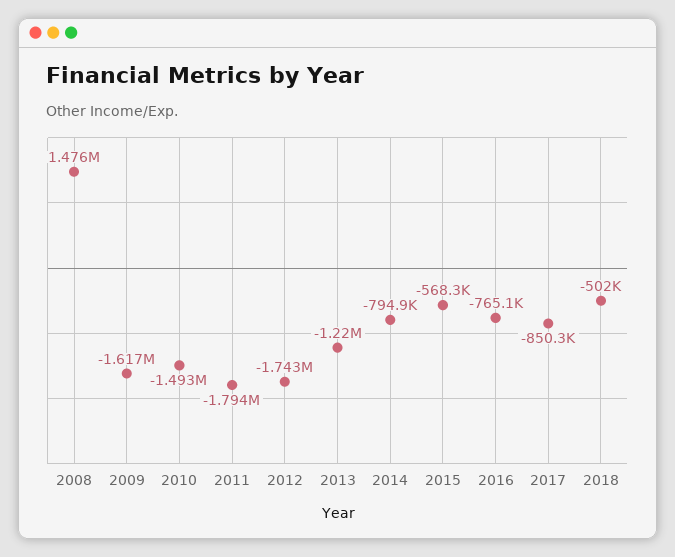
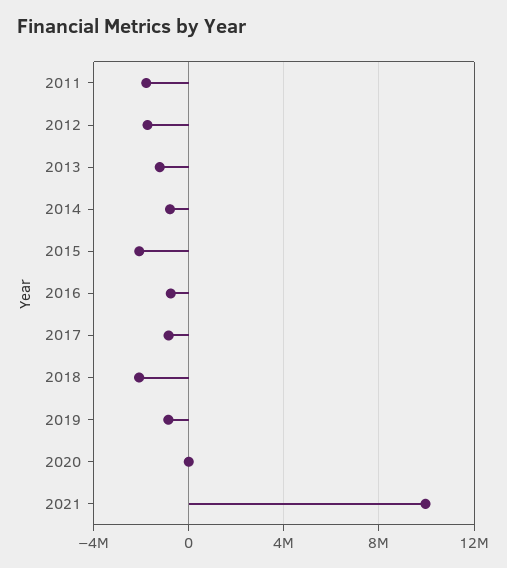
2008: 1476000 -> none
2009: -1617000 -> none
2010: -1493000 -> none
2015: -568300 -> -2000000
2018: -502000 -> -2000000
2019: none -> -1000000
2020: none -> 0
2021: none -> 10000000

